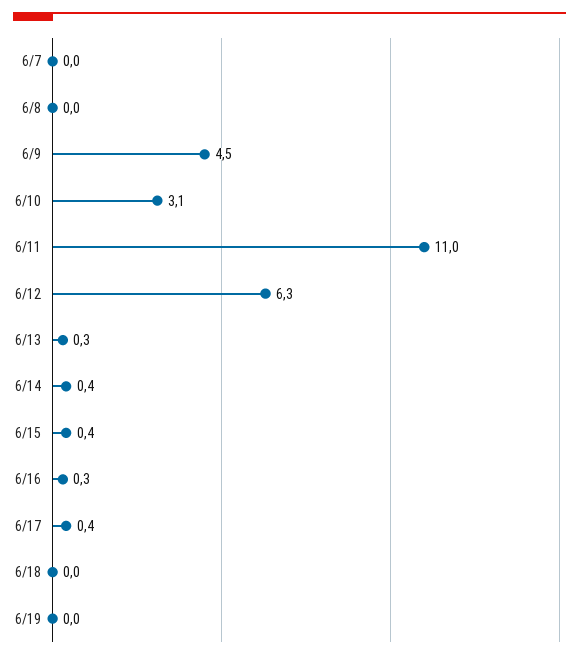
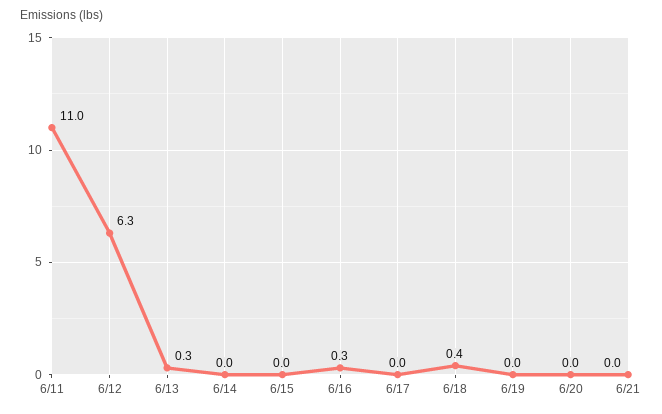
6/7: 0 -> none
6/8: 0 -> none
6/9: 4.5 -> none
6/10: 3.1 -> none
6/14: 0.4 -> 0
6/15: 0.4 -> 0
6/17: 0.4 -> 0
6/18: 0 -> 0.4
6/20: none -> 0
6/21: none -> 0

